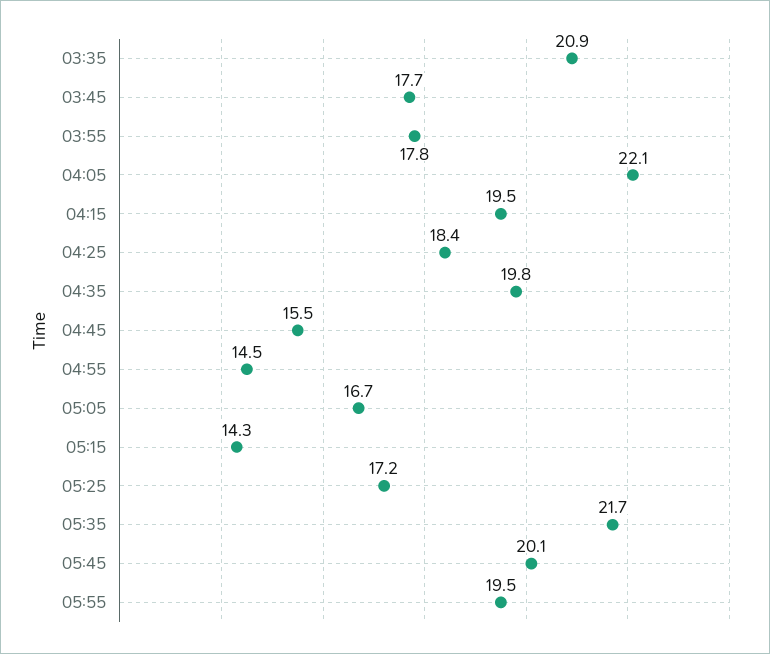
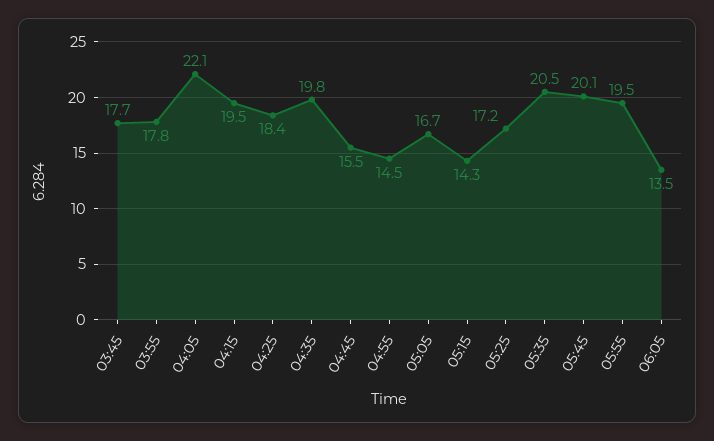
03:35: 20.9 -> none
05:35: 21.7 -> 20.5
06:05: none -> 13.5

